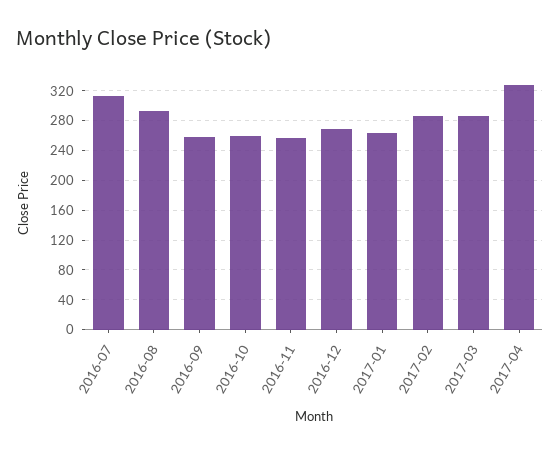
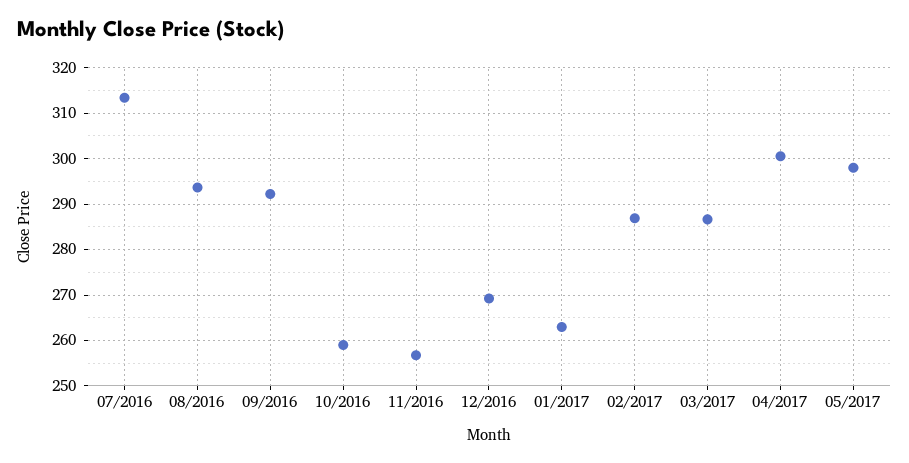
2016-09: 260 -> 292
2017-04: 330 -> 300
05/2017: none -> 298

